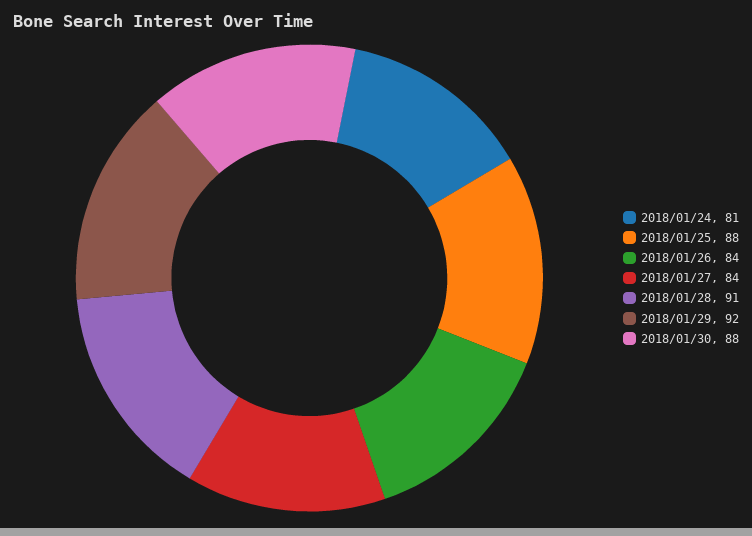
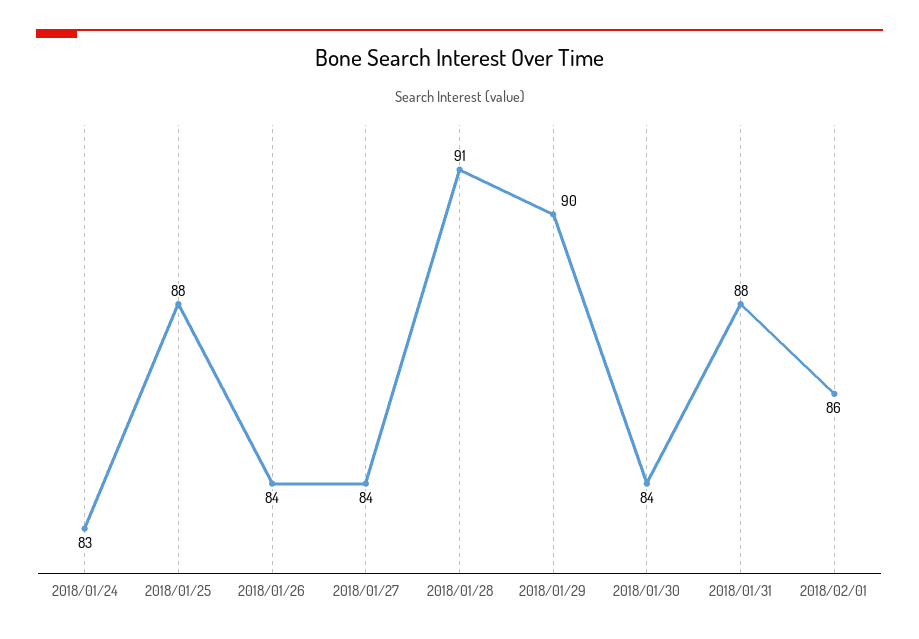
2018/01/24: 81 -> 83
2018/01/29: 92 -> 90
2018/01/30: 88 -> 84
2018/01/31: none -> 88
2018/02/01: none -> 86

